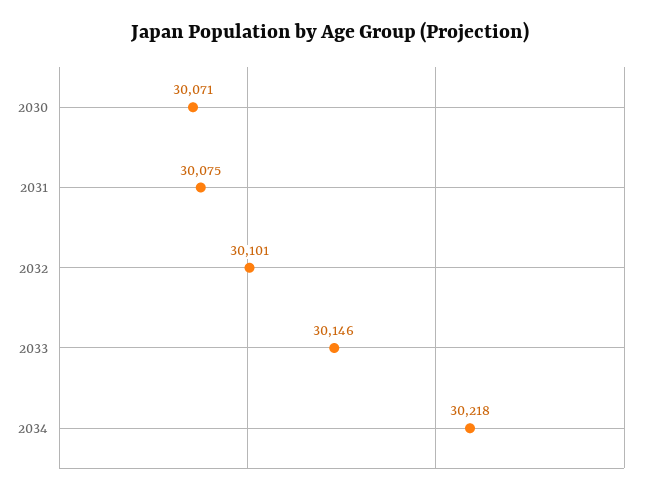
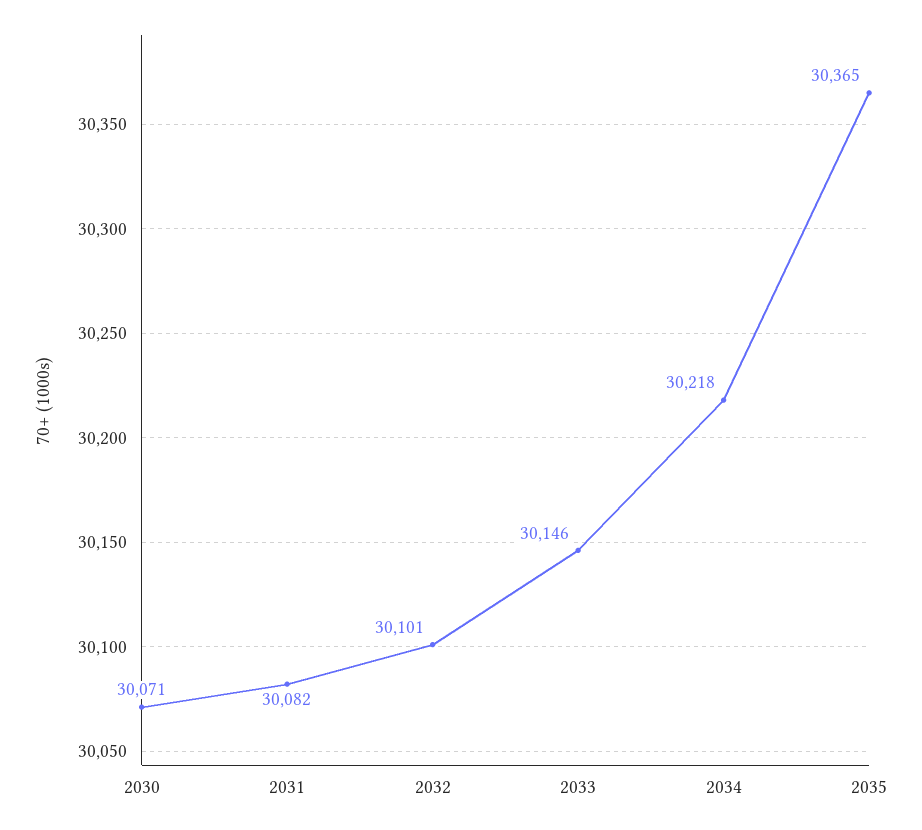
2031: 30075 -> 30082
2035: none -> 30365

